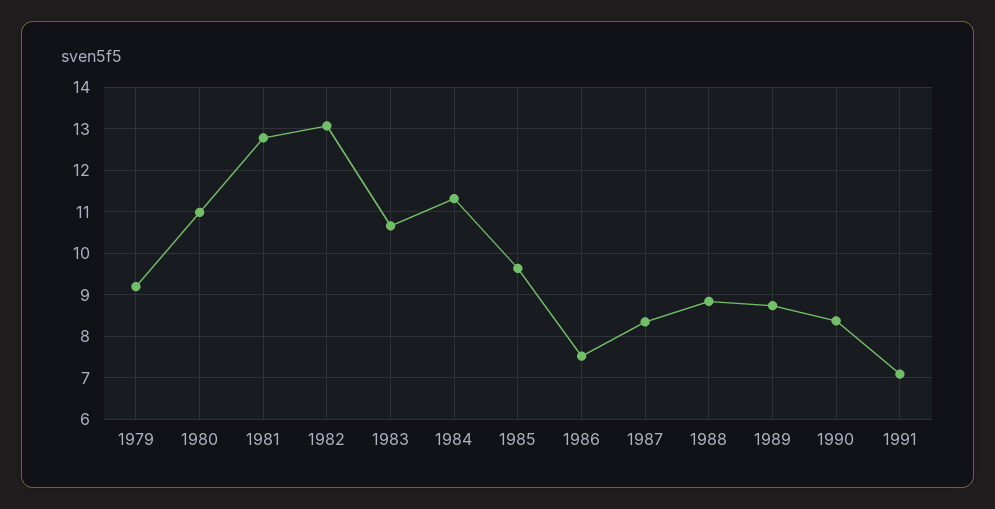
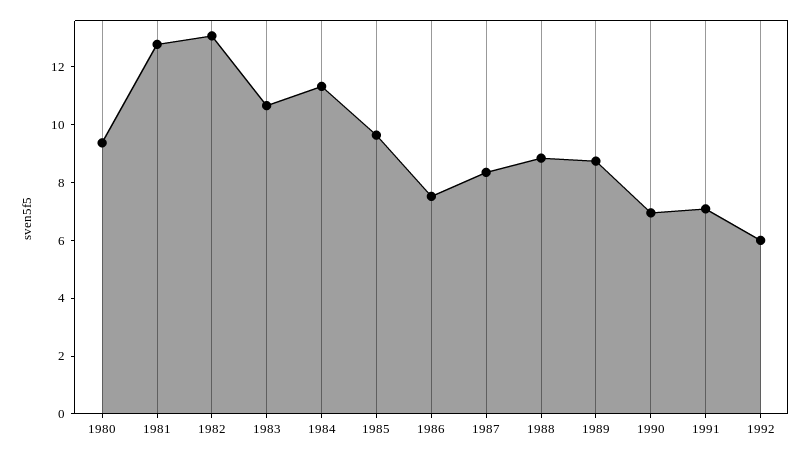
1979: 9.2 -> none
1980: 11 -> 9.5
1990: 8.4 -> 7
1992: none -> 6

